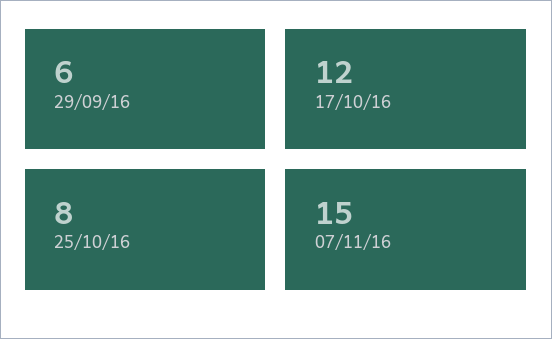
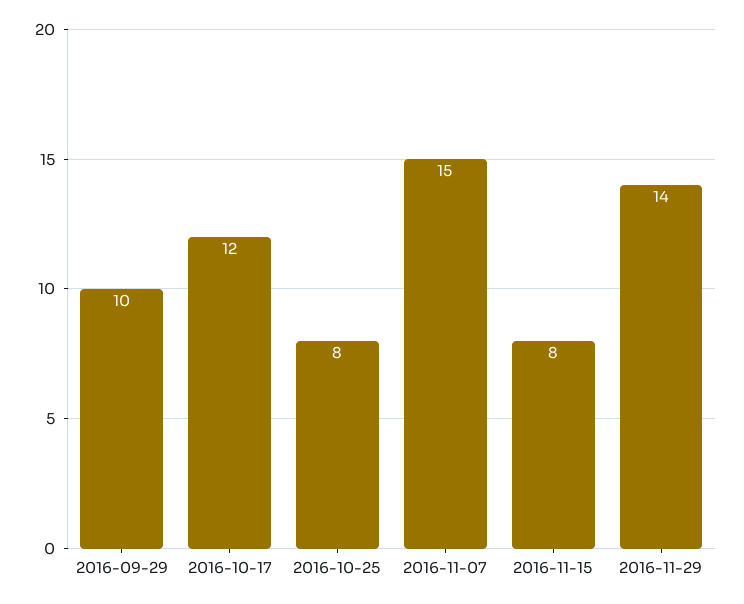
29/09/16: 6 -> 10
2016-11-15: none -> 8
2016-11-29: none -> 14

